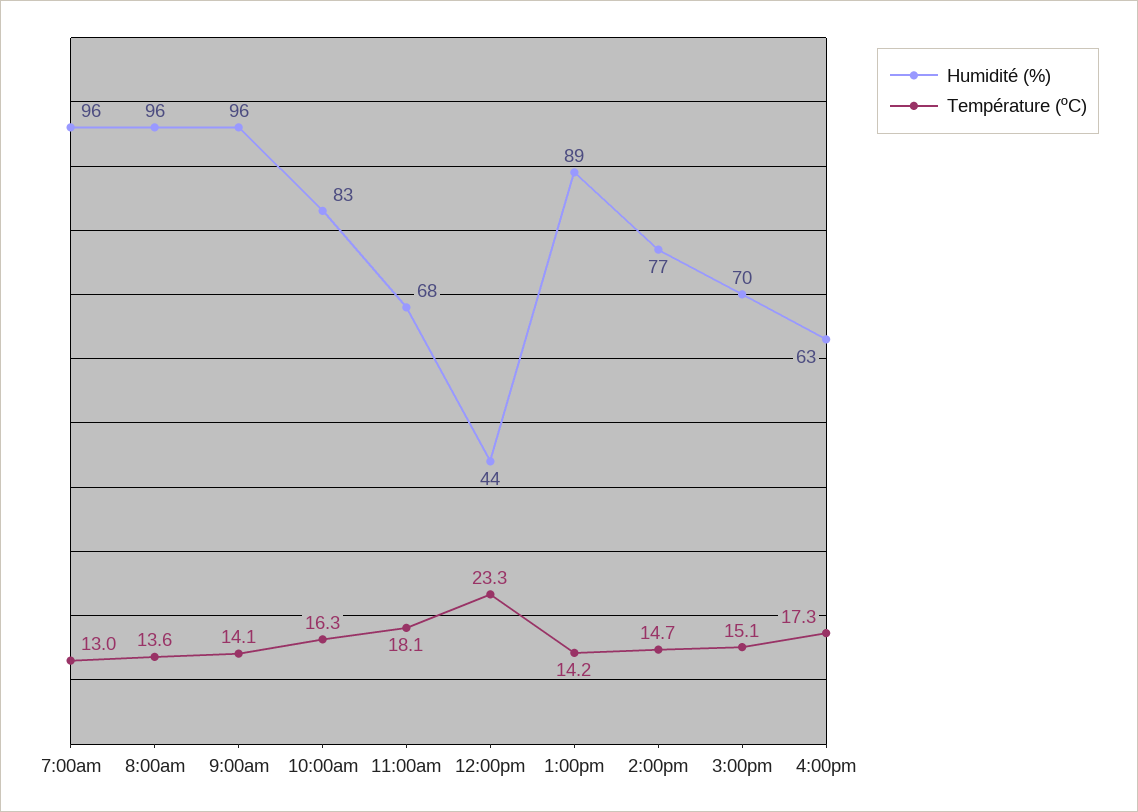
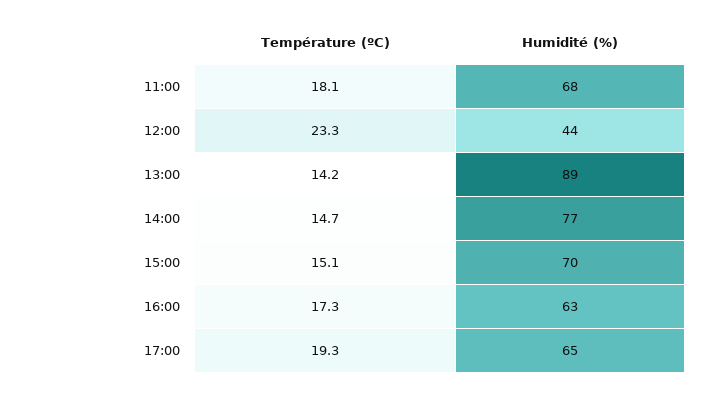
Humidité (%), 7:00am: 96 -> none
Température (ºC), 7:00am: 13 -> none
Humidité (%), 8:00am: 96 -> none
Température (ºC), 8:00am: 13.6 -> none
Humidité (%), 9:00am: 96 -> none
Température (ºC), 9:00am: 14.1 -> none
Humidité (%), 10:00am: 83 -> none
Température (ºC), 10:00am: 16.3 -> none
Température (ºC), 17:00: none -> 19.3
Humidité (%), 17:00: none -> 65

